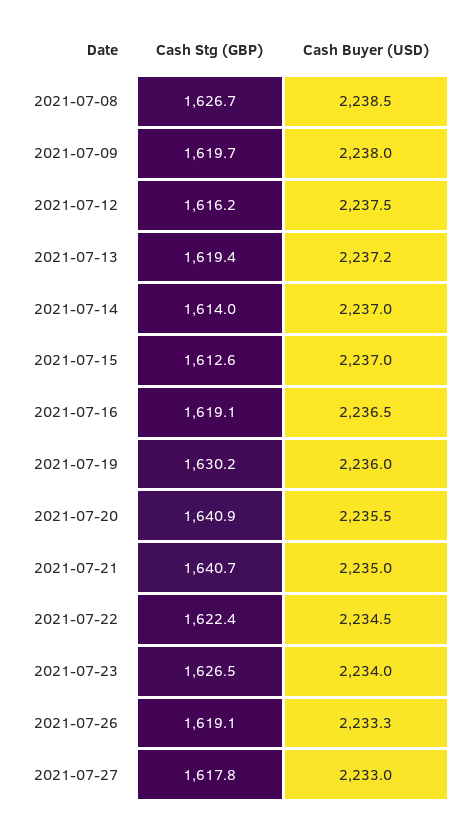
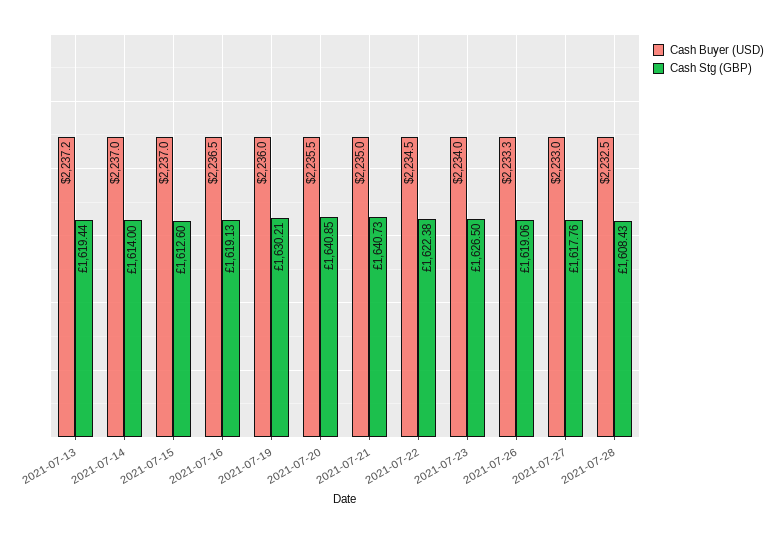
Cash Stg (GBP), 2021-07-08: 1626.7 -> none
Cash Buyer (USD), 2021-07-08: 2238.5 -> none
Cash Stg (GBP), 2021-07-09: 1619.7 -> none
Cash Buyer (USD), 2021-07-09: 2238 -> none
Cash Stg (GBP), 2021-07-12: 1616.2 -> none
Cash Buyer (USD), 2021-07-12: 2237.5 -> none
Cash Buyer (USD), 2021-07-28: none -> 2232.5
Cash Stg (GBP), 2021-07-28: none -> 1608.43

